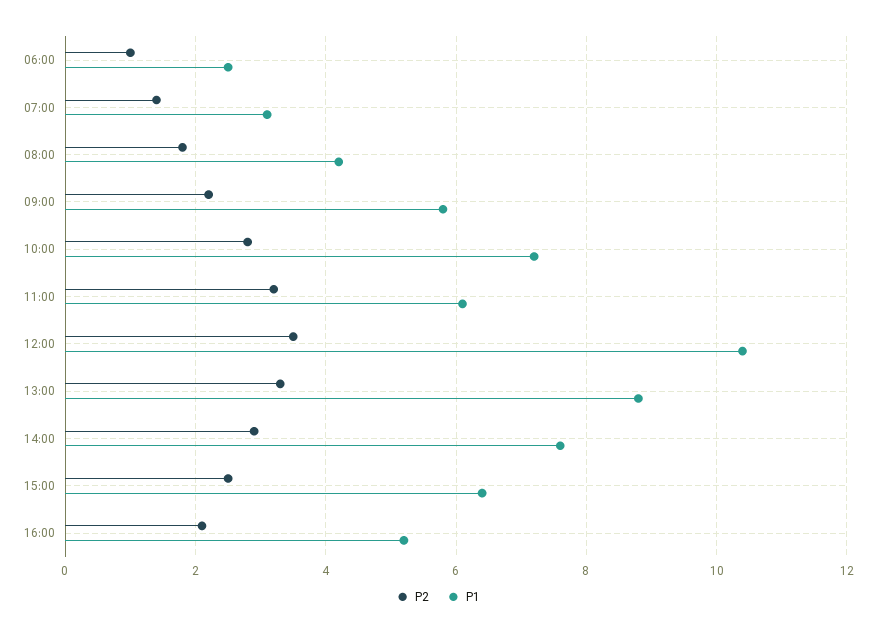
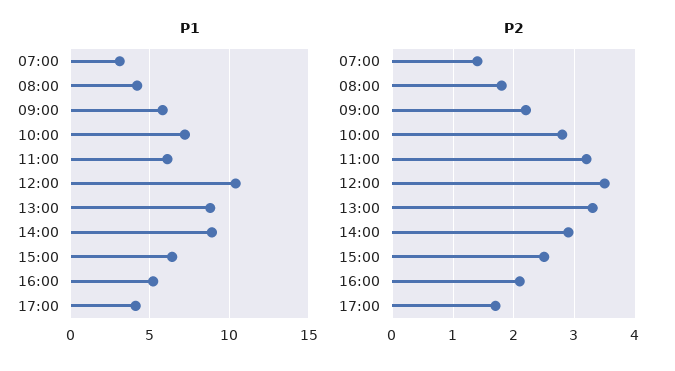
P2, 06:00: 1 -> none
P1, 06:00: 2.5 -> none
P1, 14:00: 7.5 -> 9
P1, 17:00: none -> 4
P2, 17:00: none -> 1.7

